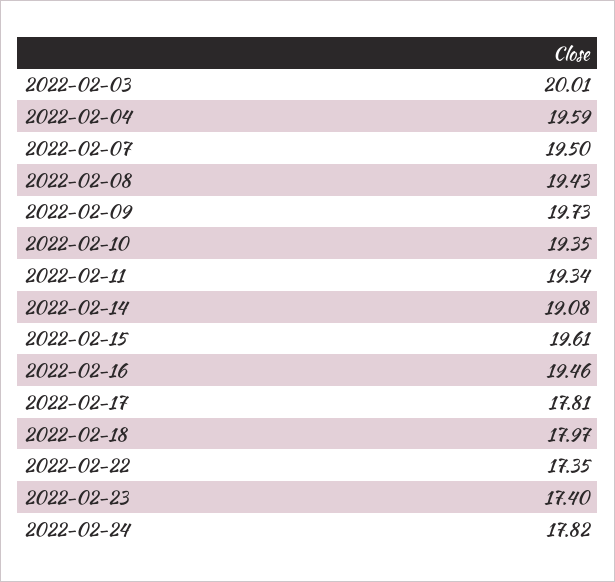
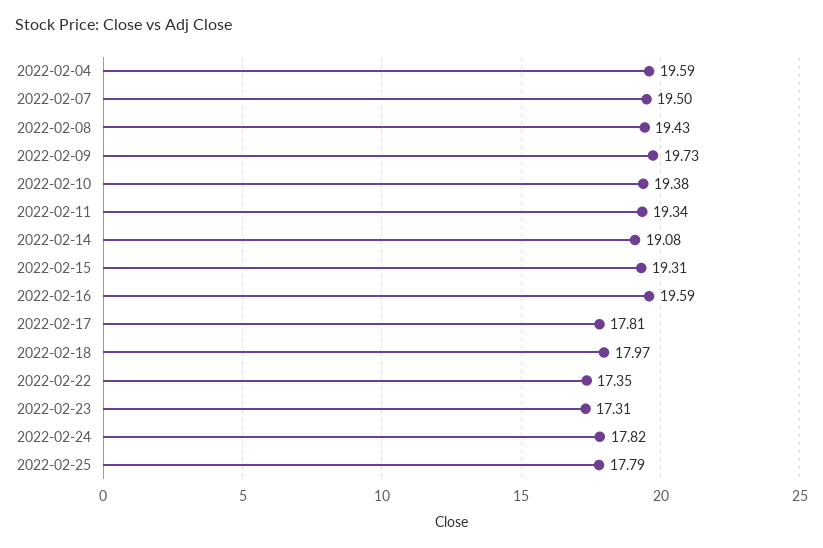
2022-02-03: 20.01 -> none
2022-02-10: 19.35 -> 19.38
2022-02-15: 19.61 -> 19.31
2022-02-16: 19.46 -> 19.59
2022-02-23: 17.4 -> 17.31
2022-02-25: none -> 17.79

